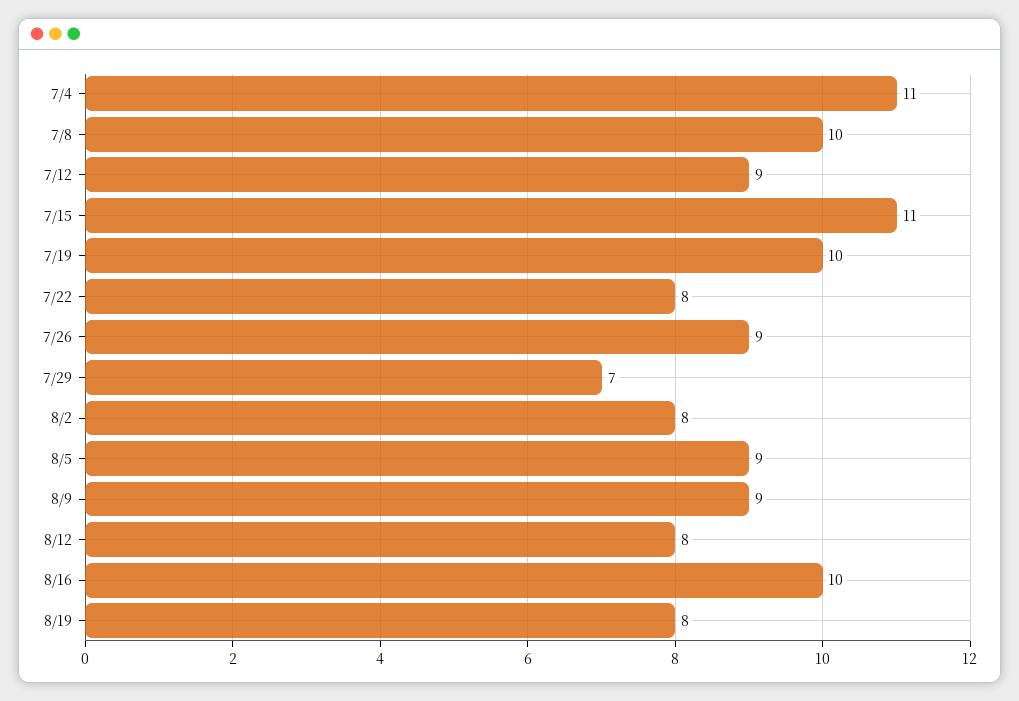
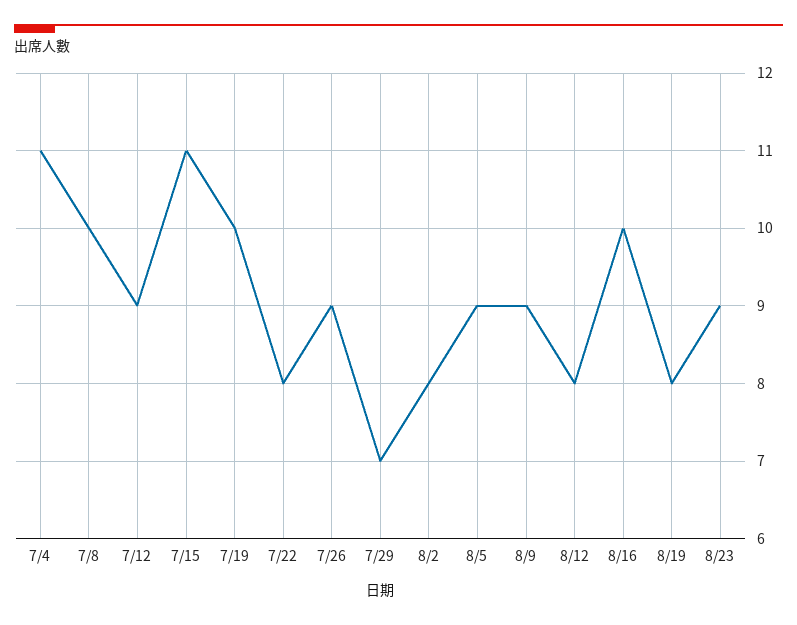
8/23: none -> 9

